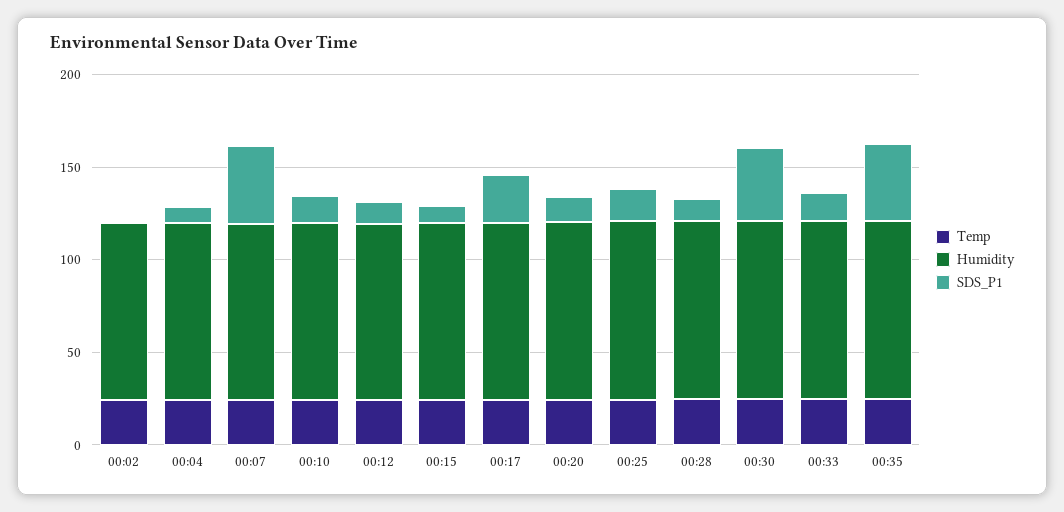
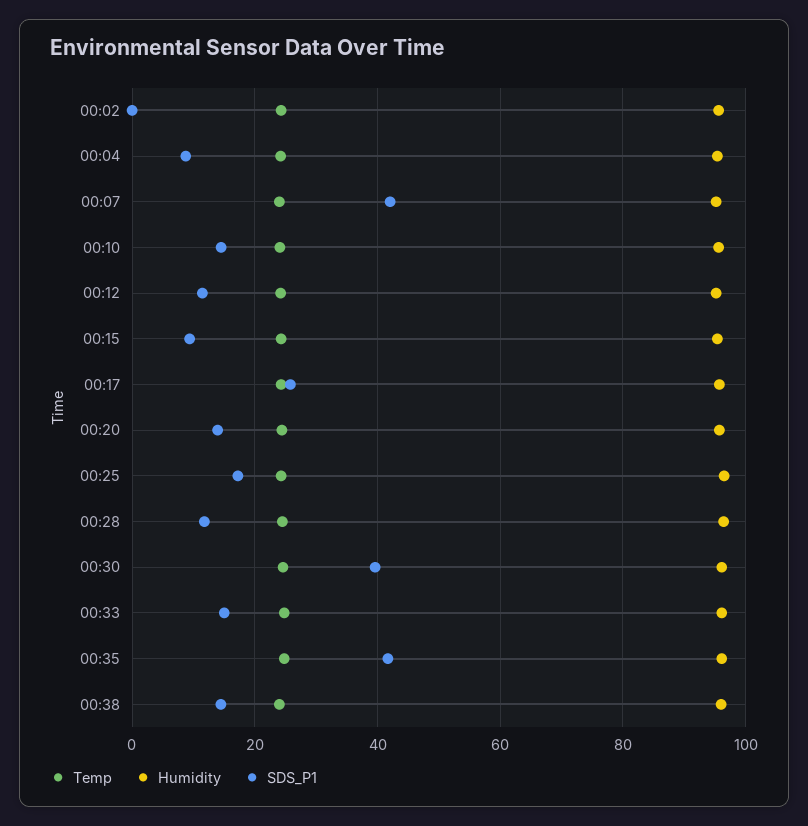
Temp, 00:38: none -> 24
Humidity, 00:38: none -> 96
SDS_P1, 00:38: none -> 14

